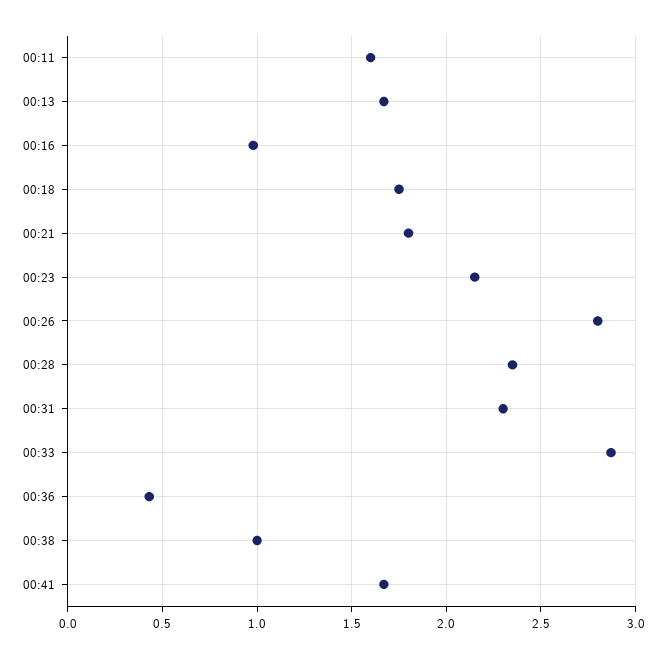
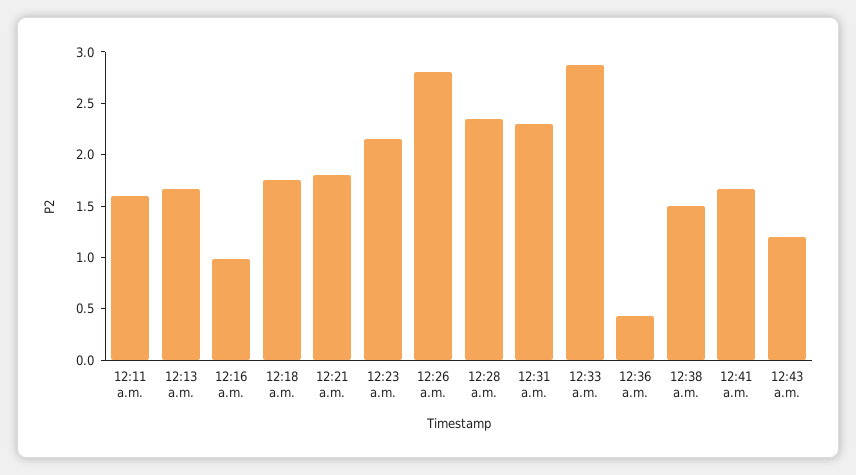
00:38: 1 -> 1.5
12:43 a.m.: none -> 1.2

